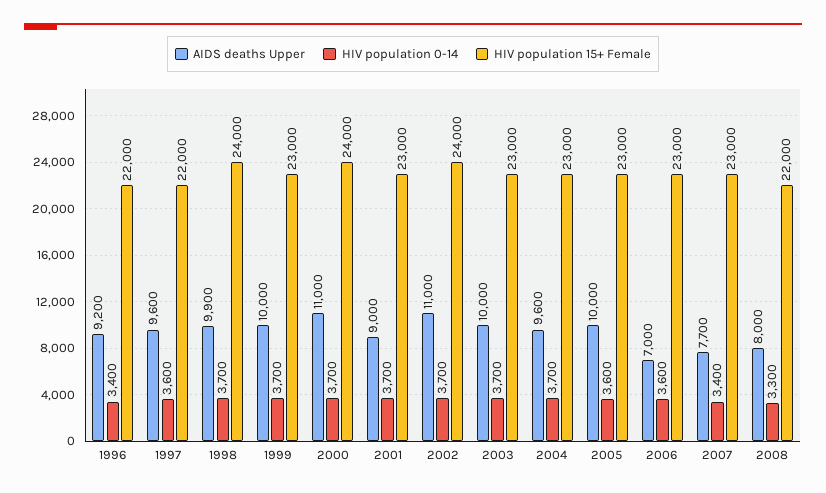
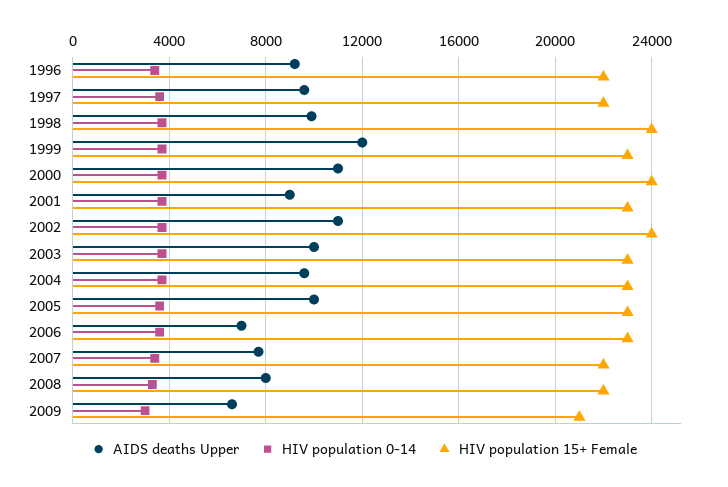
AIDS deaths Upper, 1999: 10000 -> 12000
HIV population 15+ Female, 2007: 23000 -> 22000
AIDS deaths Upper, 2009: none -> 6500
HIV population 0-14, 2009: none -> 3000
HIV population 15+ Female, 2009: none -> 21000

